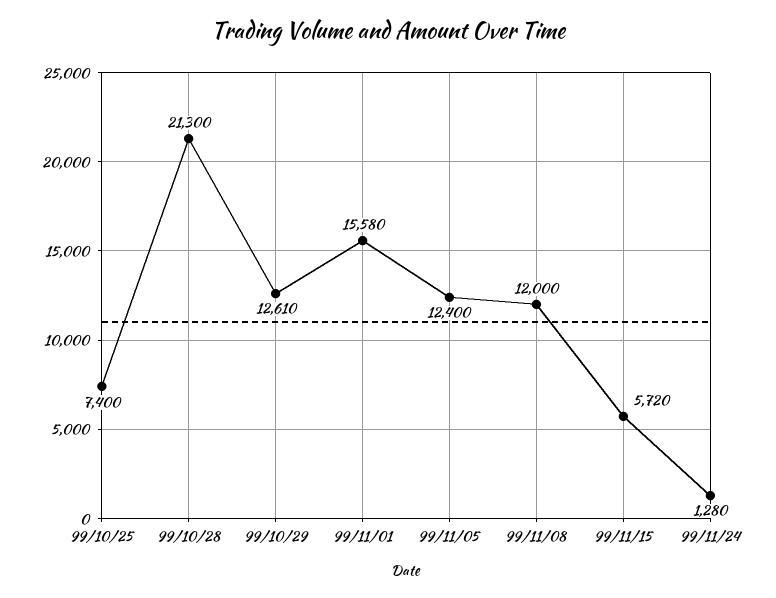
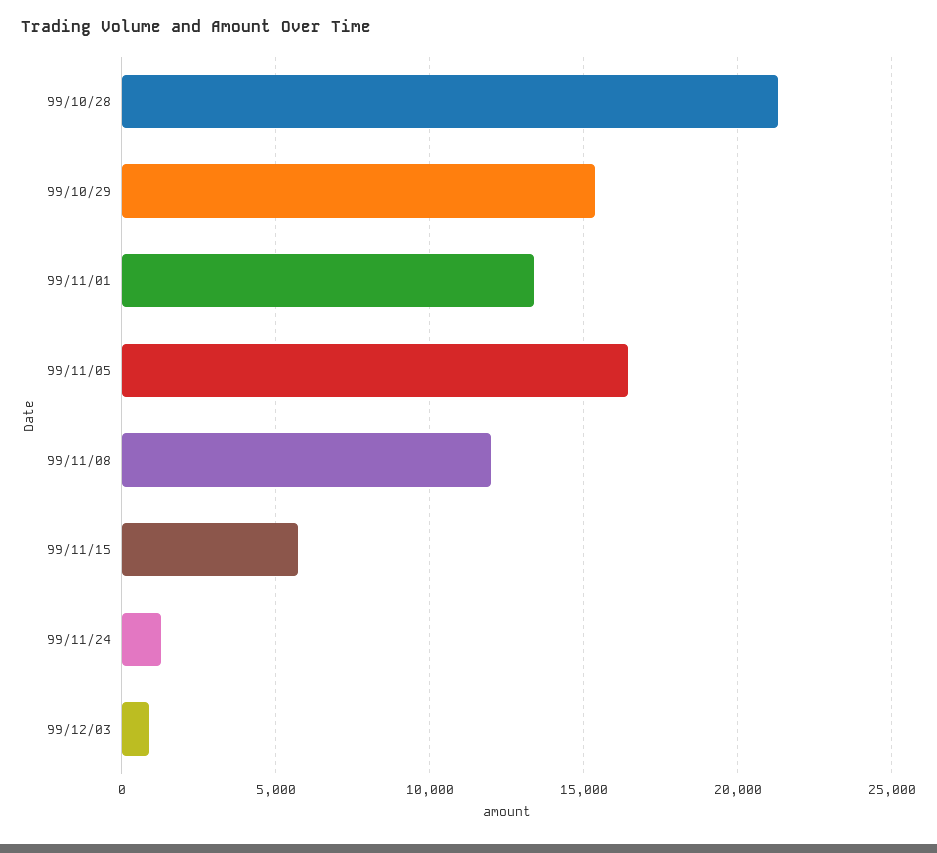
99/10/25: 7400 -> none
99/10/29: 12610 -> 15500
99/11/01: 15580 -> 13500
99/11/05: 12400 -> 16500
99/12/03: none -> 1000

